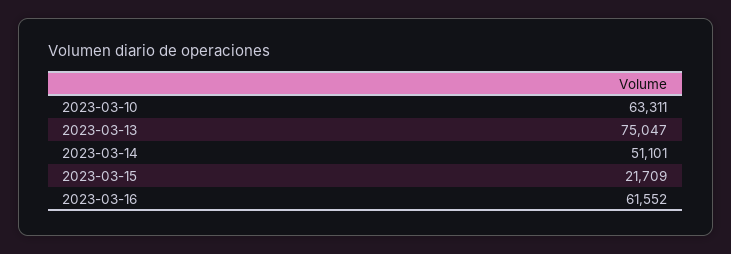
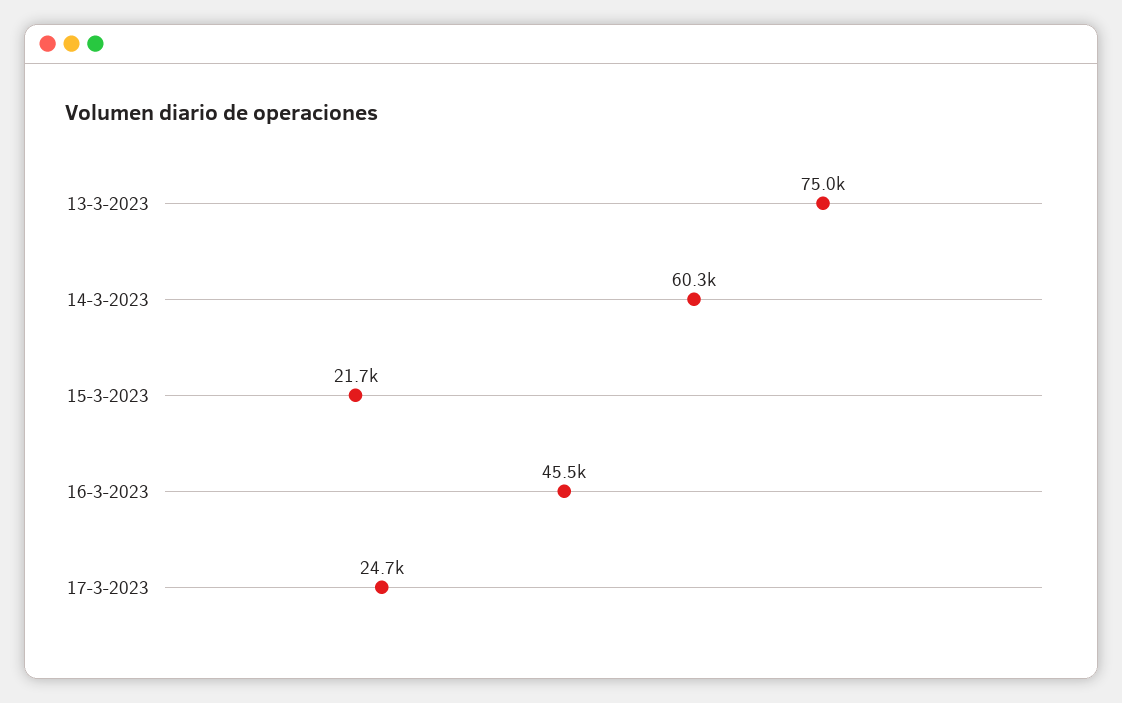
2023-03-10: 63311 -> none
2023-03-14: 51101 -> 60300
2023-03-16: 61552 -> 45500
17-3-2023: none -> 24700

